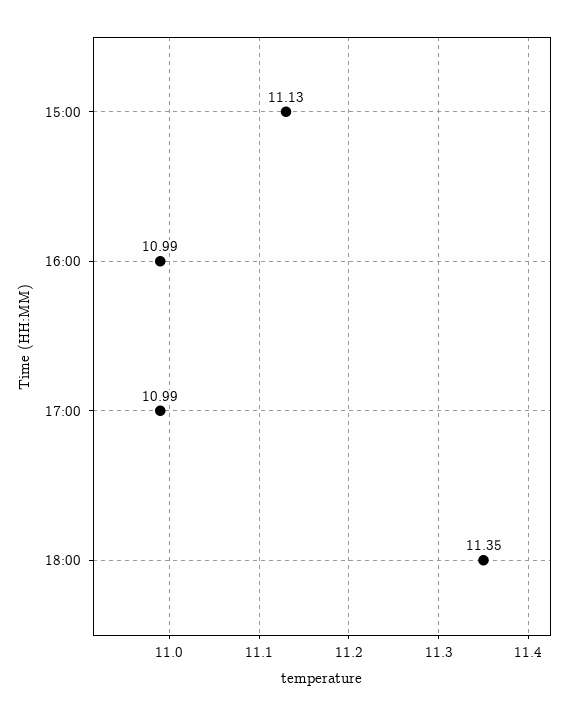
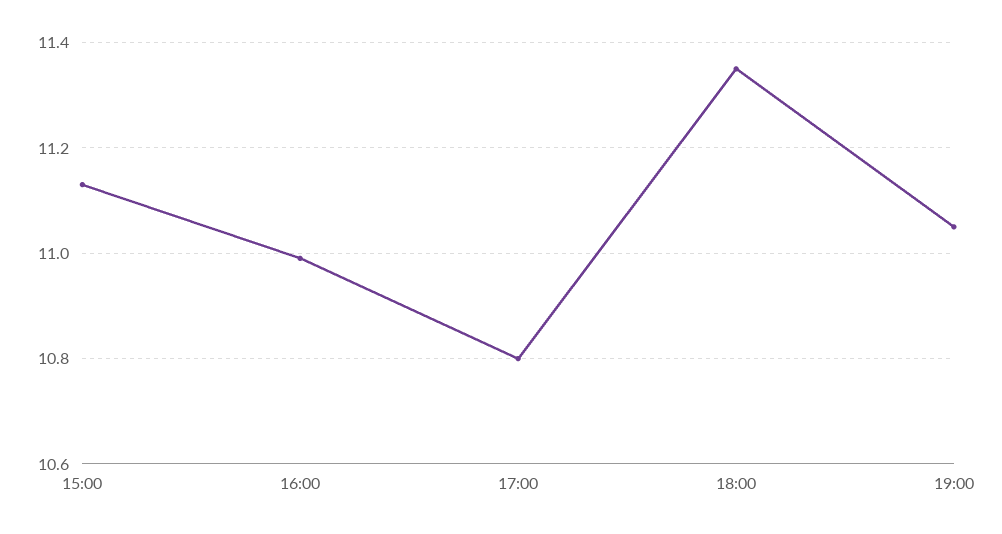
17:00: 10.99 -> 10.8
19:00: none -> 11.05

